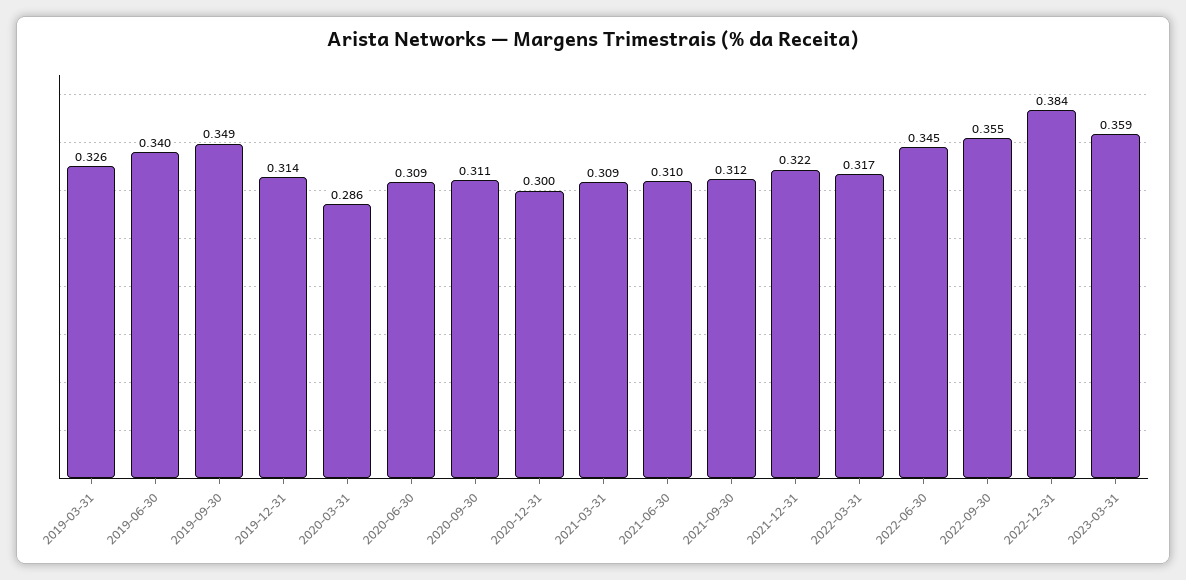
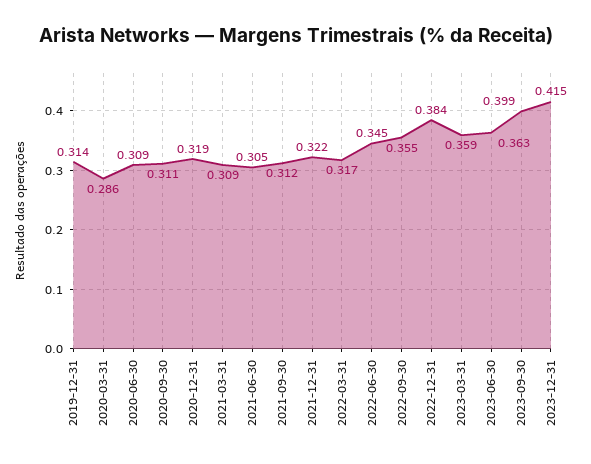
2019-03-31: 0.326 -> none
2019-06-30: 0.34 -> none
2019-09-30: 0.349 -> none
2020-12-31: 0.3 -> 0.319
2021-06-30: 0.31 -> 0.305
2023-06-30: none -> 0.363
2023-09-30: none -> 0.399
2023-12-31: none -> 0.415

